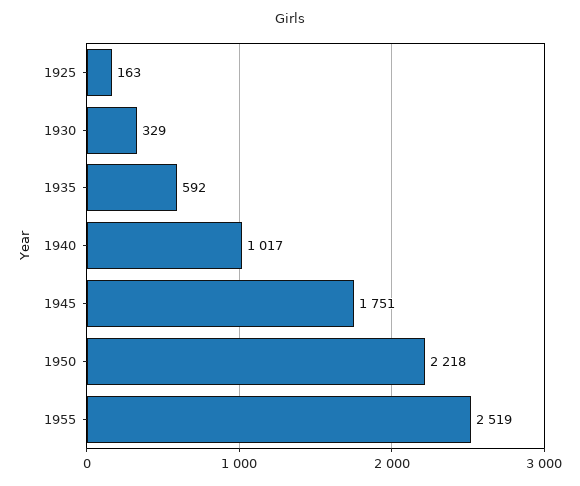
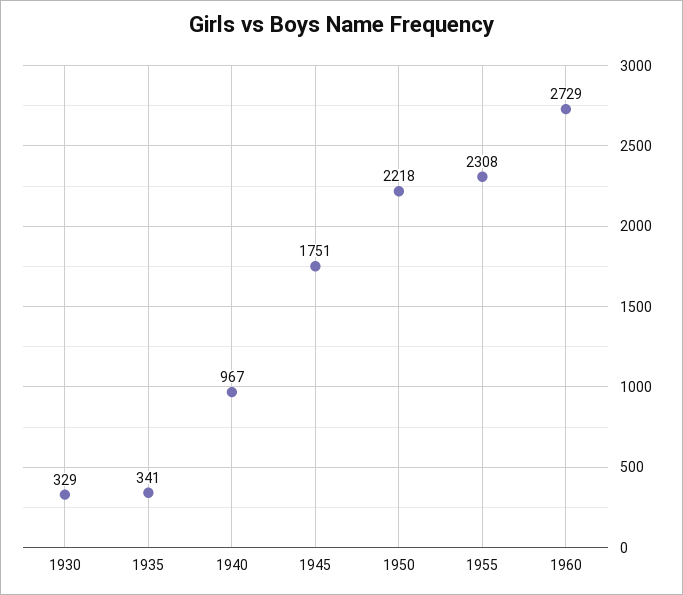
1925: 163 -> none
1935: 592 -> 341
1940: 1017 -> 967
1955: 2519 -> 2308
1960: none -> 2729

